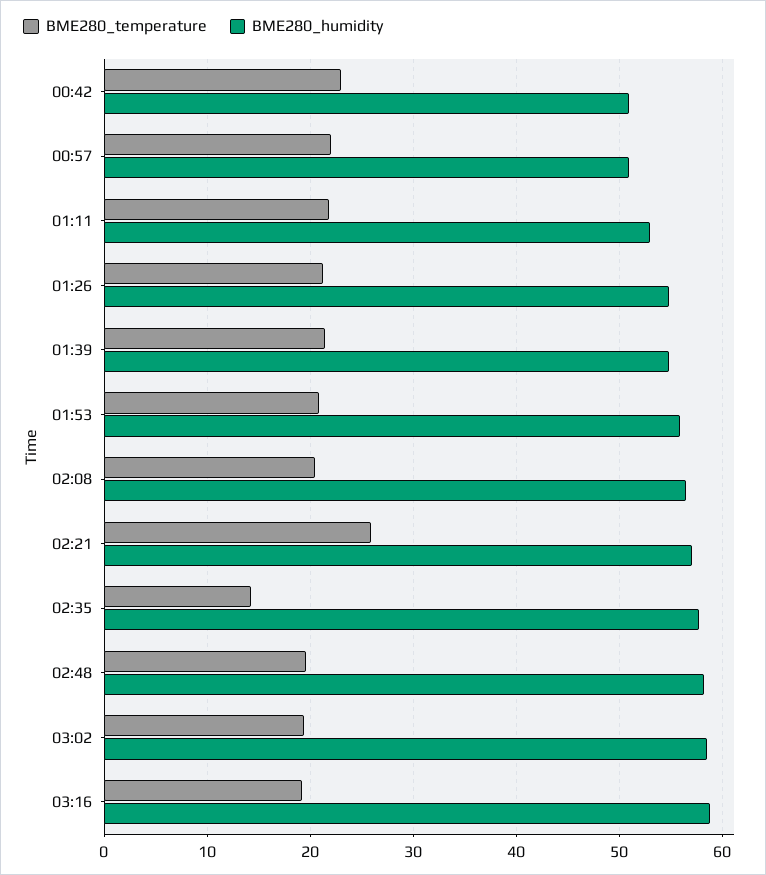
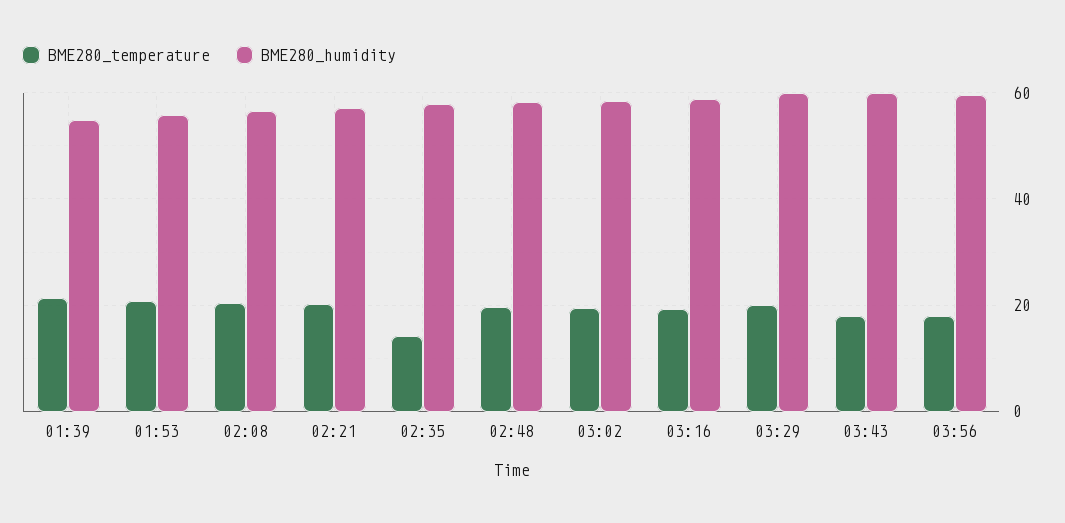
BME280_temperature, 00:42: 23 -> none
BME280_humidity, 00:42: 51 -> none
BME280_temperature, 00:57: 22 -> none
BME280_humidity, 00:57: 51 -> none
BME280_temperature, 01:11: 22 -> none
BME280_humidity, 01:11: 53 -> none
BME280_temperature, 01:26: 21 -> none
BME280_humidity, 01:26: 55 -> none
BME280_temperature, 02:21: 26 -> 20
BME280_temperature, 03:29: none -> 20
BME280_humidity, 03:29: none -> 60
BME280_temperature, 03:43: none -> 18
BME280_humidity, 03:43: none -> 60
BME280_temperature, 03:56: none -> 18
BME280_humidity, 03:56: none -> 60

